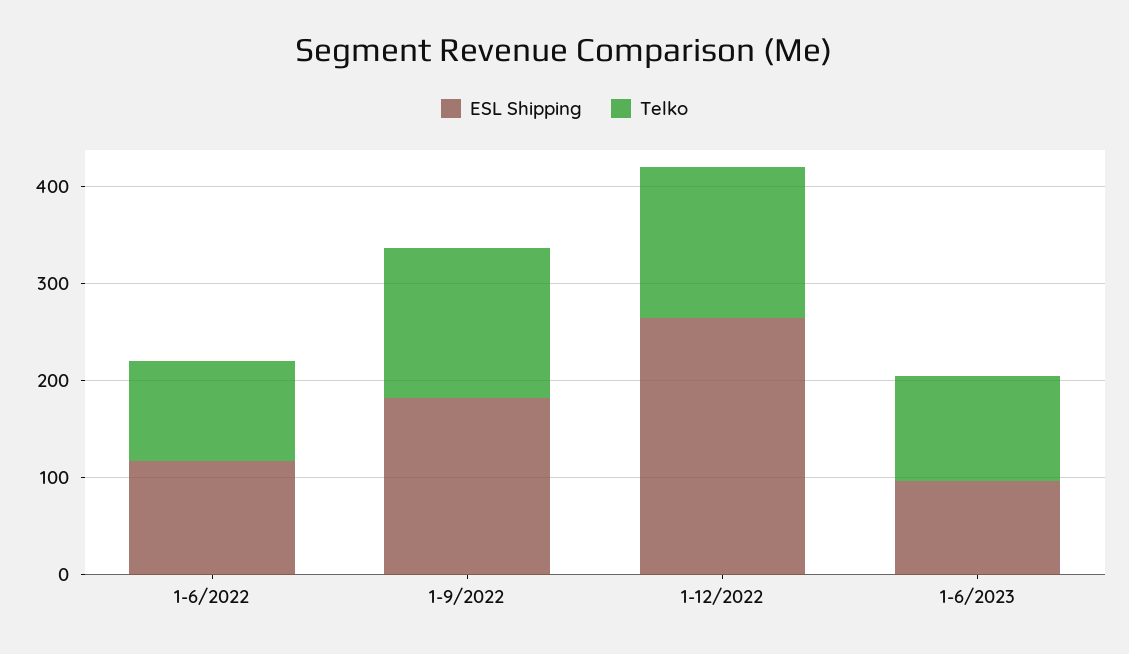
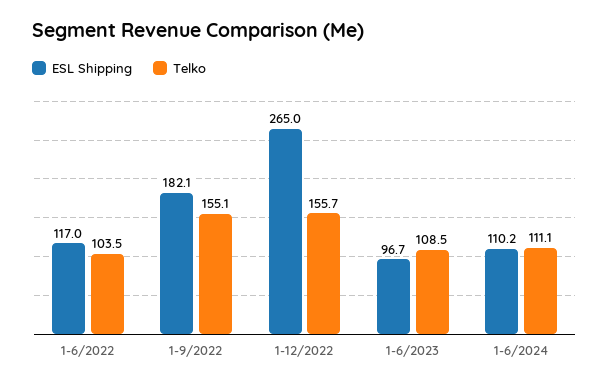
ESL Shipping, 1-6/2024: none -> 110.2
Telko, 1-6/2024: none -> 111.1

